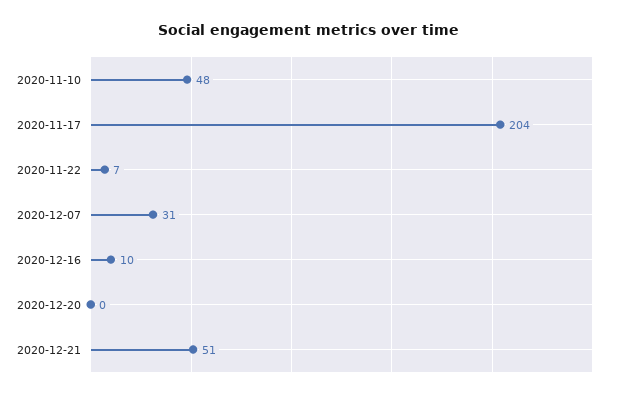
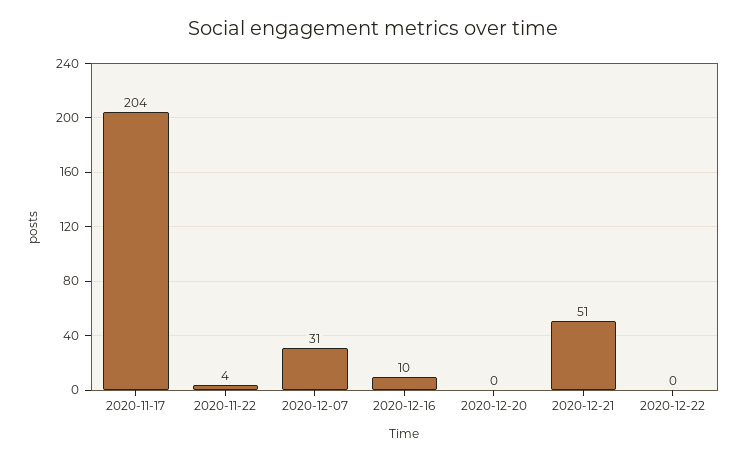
2020-11-10: 48 -> none
2020-11-22: 7 -> 4
2020-12-22: none -> 0

